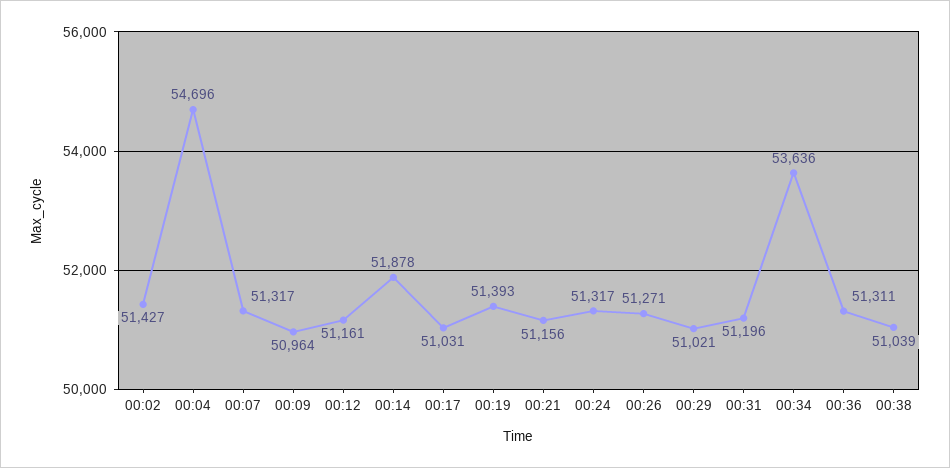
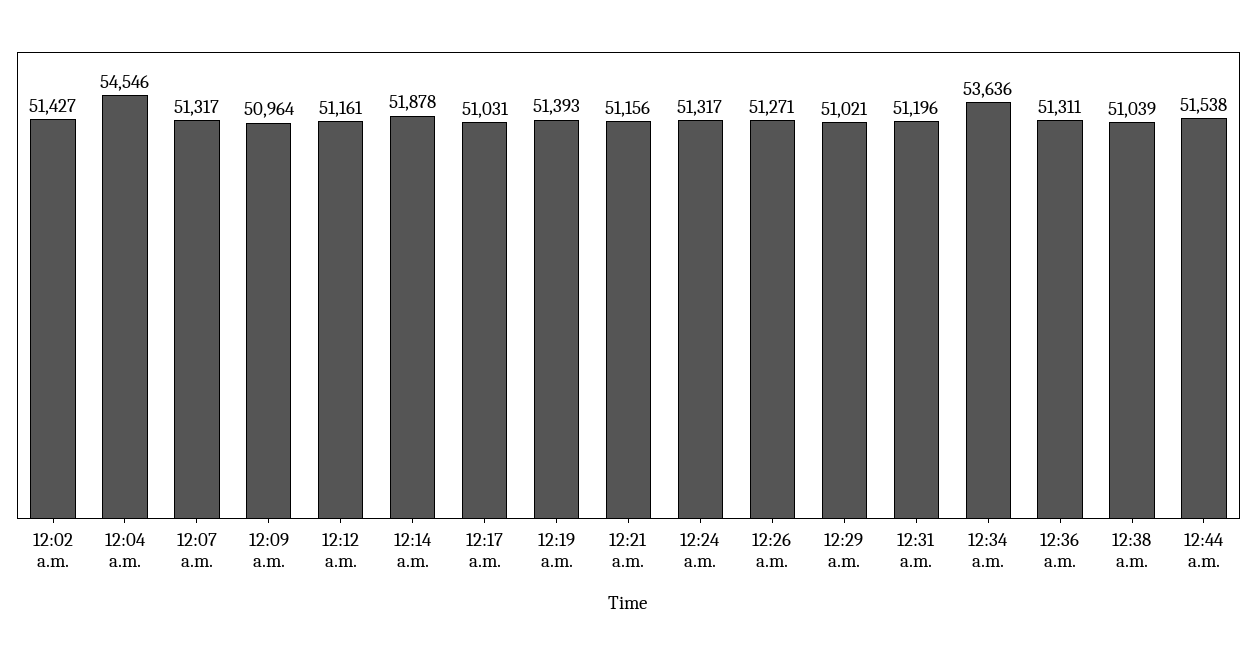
00:04: 54696 -> 54546
12:44 a.m.: none -> 51538

